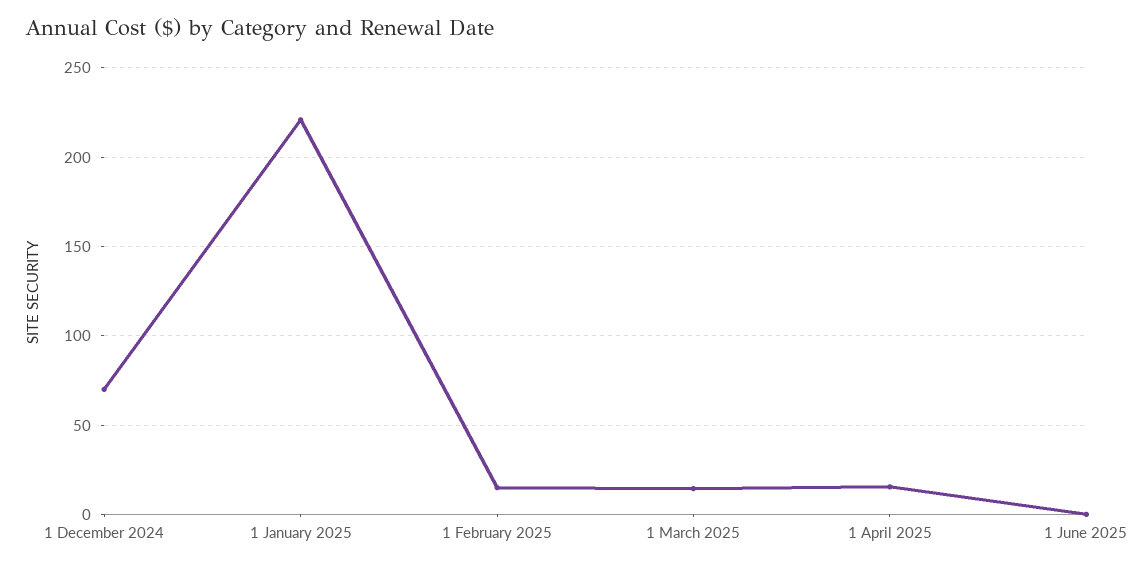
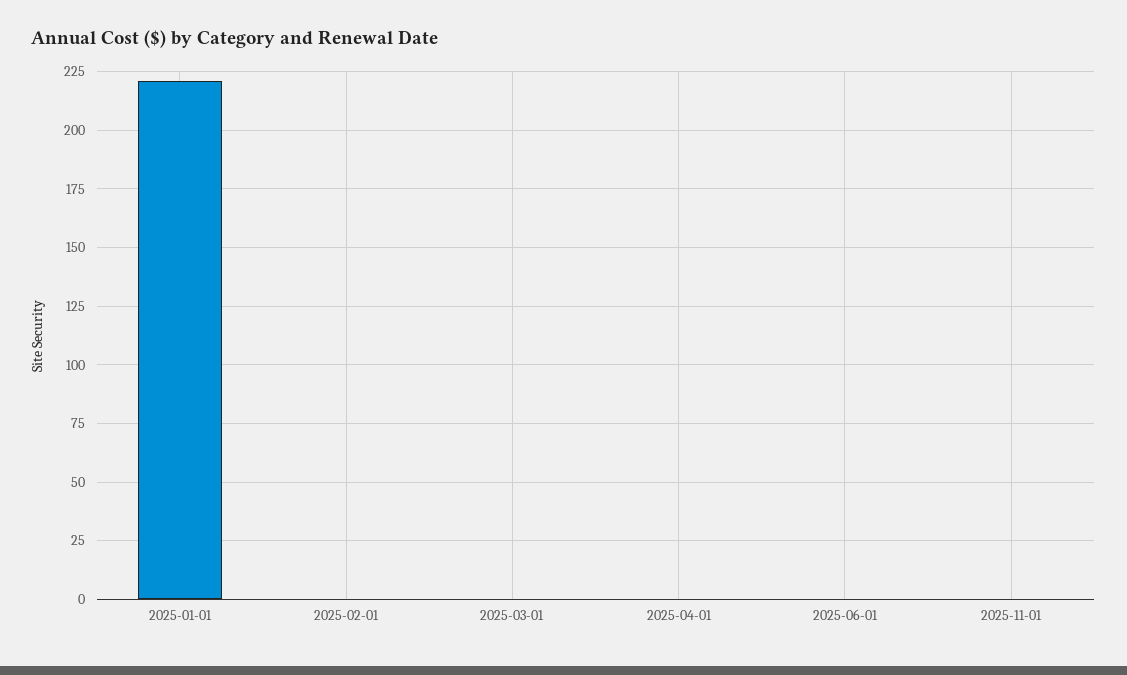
1 December 2024: 70 -> none
1 February 2025: 15 -> 0
1 March 2025: 15 -> 0
1 April 2025: 15 -> 0
2025-11-01: none -> 0

